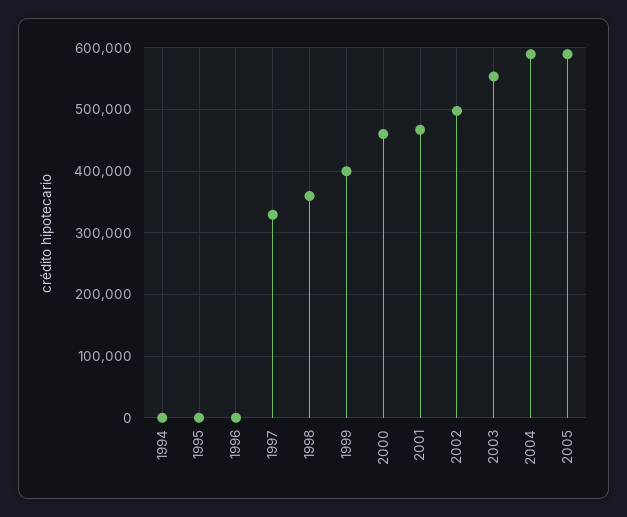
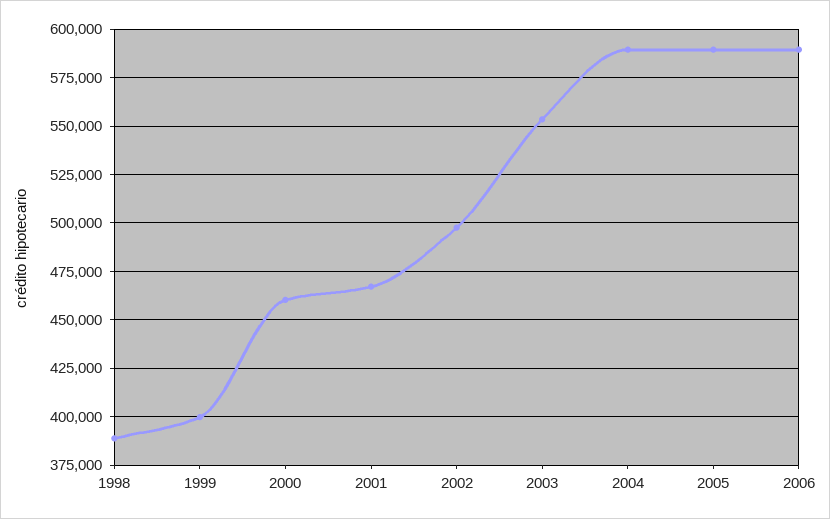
1994: 0 -> none
1995: 0 -> none
1996: 0 -> none
1997: 330000 -> none
1998: 360000 -> 390000
2006: none -> 590000

